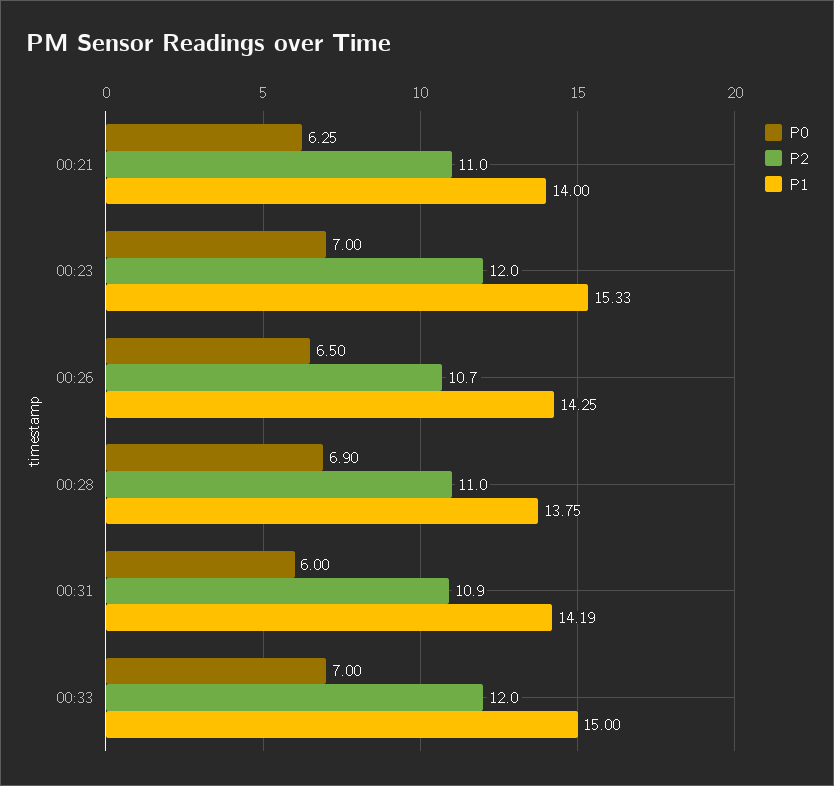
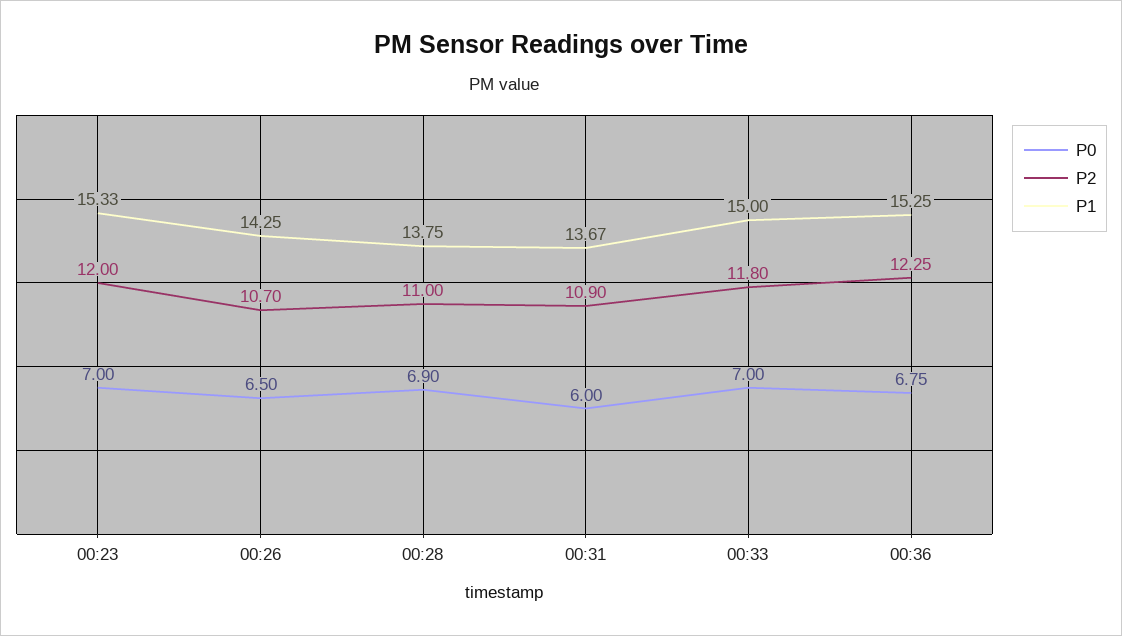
P0, 00:21: 6.25 -> none
P2, 00:21: 11 -> none
P1, 00:21: 14 -> none
P1, 00:31: 14.19 -> 13.67
P2, 00:33: 12 -> 11.8
P0, 00:36: none -> 6.75
P2, 00:36: none -> 12.25
P1, 00:36: none -> 15.25

